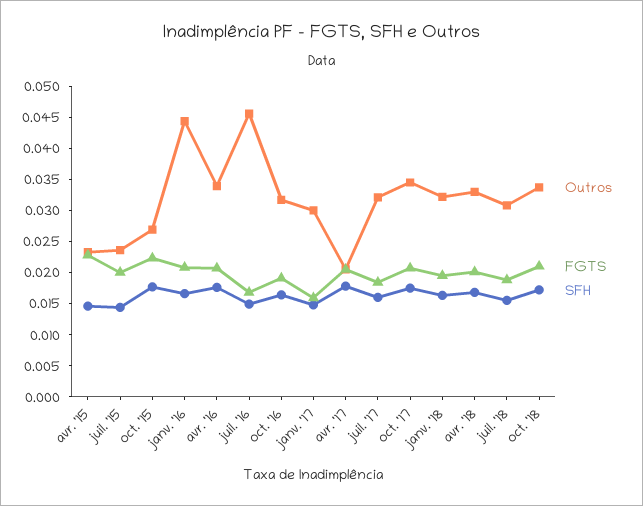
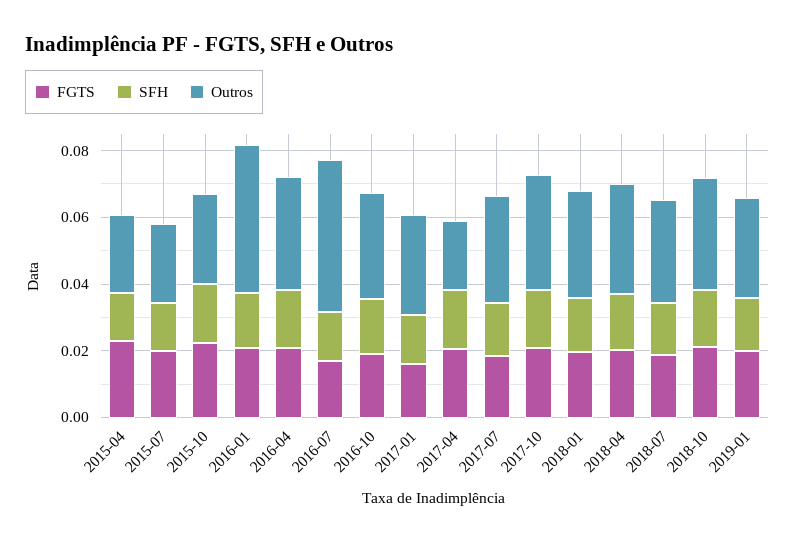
FGTS, 2019-01: none -> 0.02
SFH, 2019-01: none -> 0.015
Outros, 2019-01: none -> 0.03

